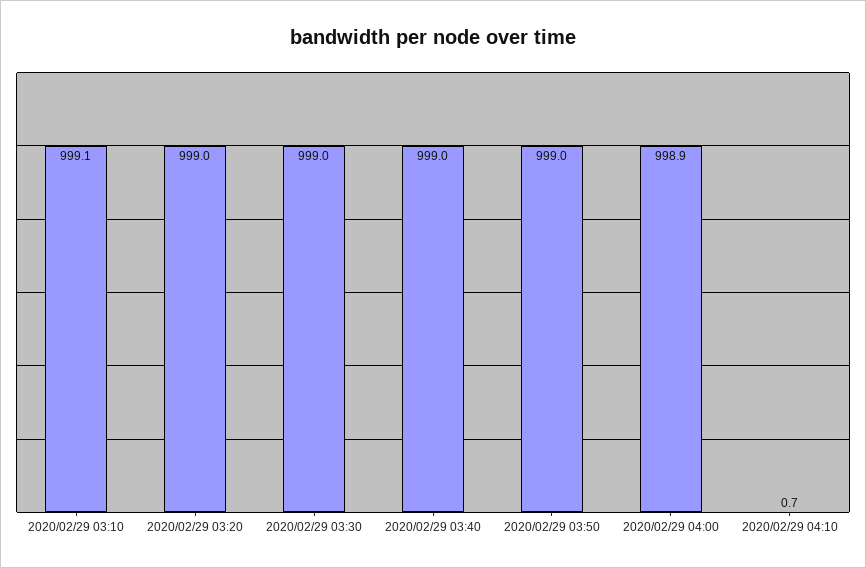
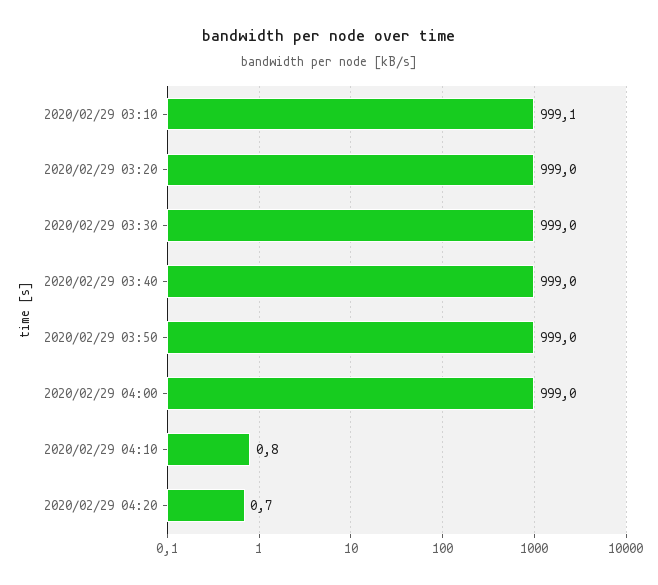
2020/02/29 04:00: 998.9 -> 999
2020/02/29 04:10: 0.7 -> 0.8
2020/02/29 04:20: none -> 0.7

